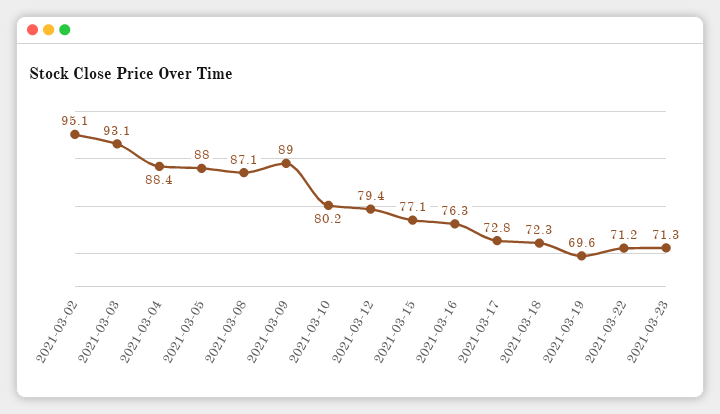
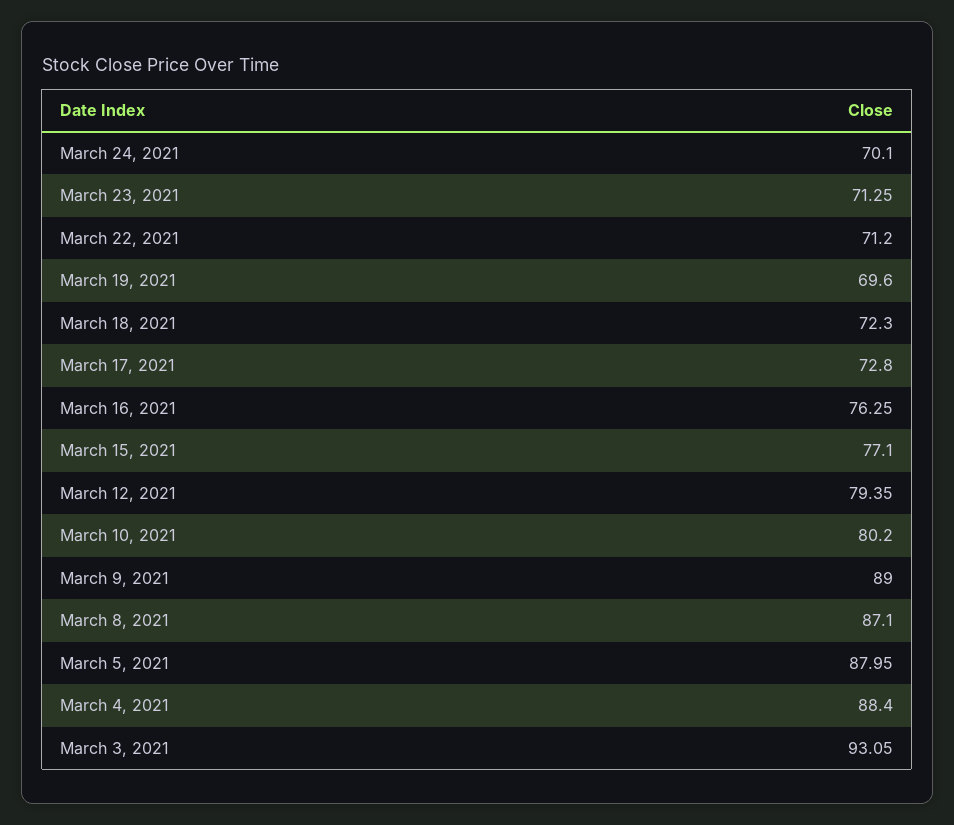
2021-03-02: 95.1 -> none
March 24, 2021: none -> 70.1

